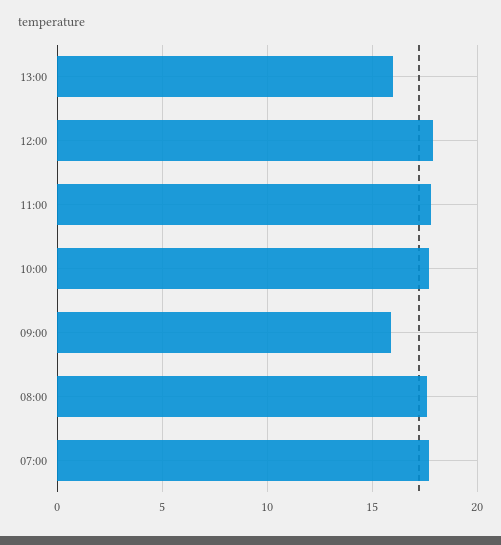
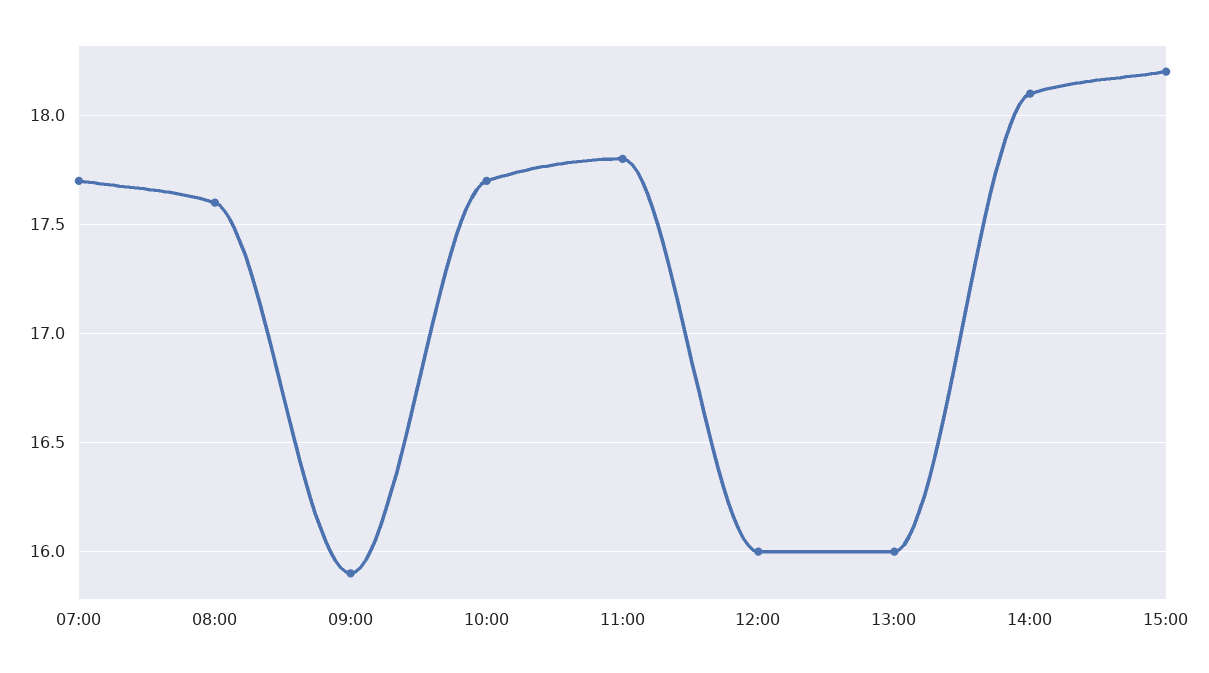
12:00: 18 -> 16
14:00: none -> 18.1
15:00: none -> 18.2

